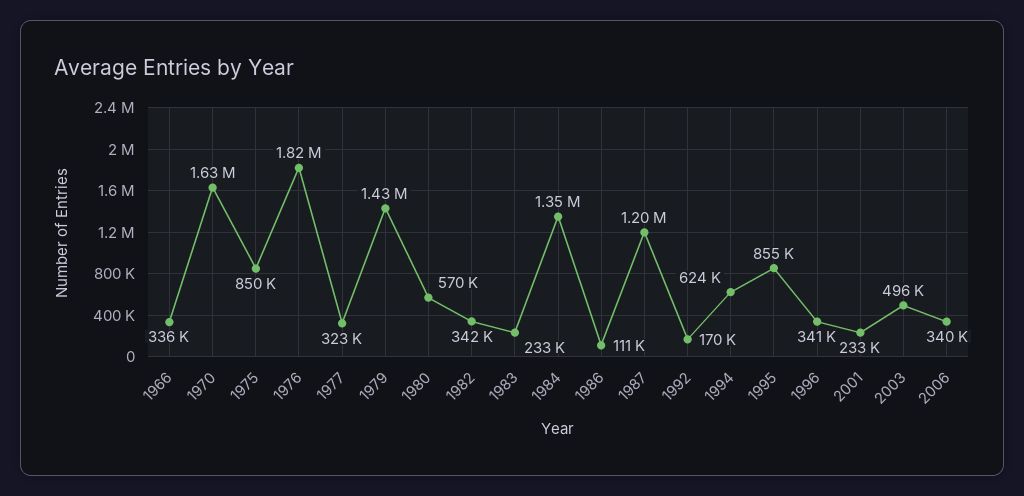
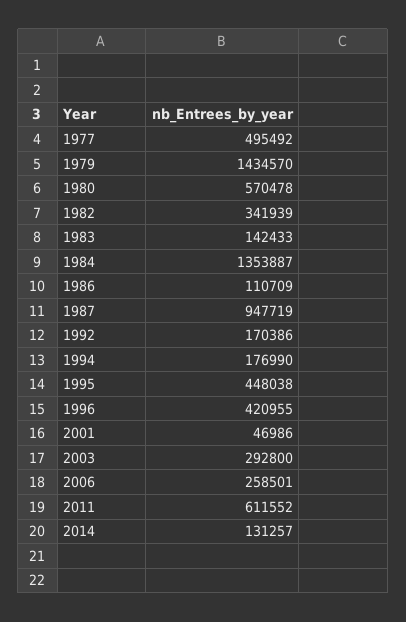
1966: 336000 -> none
1970: 1630000 -> none
1975: 850000 -> none
1976: 1820000 -> none
1977: 323000 -> 495492
1983: 233000 -> 142433
1987: 1200000 -> 947719
1994: 624000 -> 176990
1995: 855000 -> 448038
1996: 341000 -> 420955
2001: 233000 -> 46986
2003: 496000 -> 292800
2006: 340000 -> 258501
2011: none -> 611552
2014: none -> 131257

